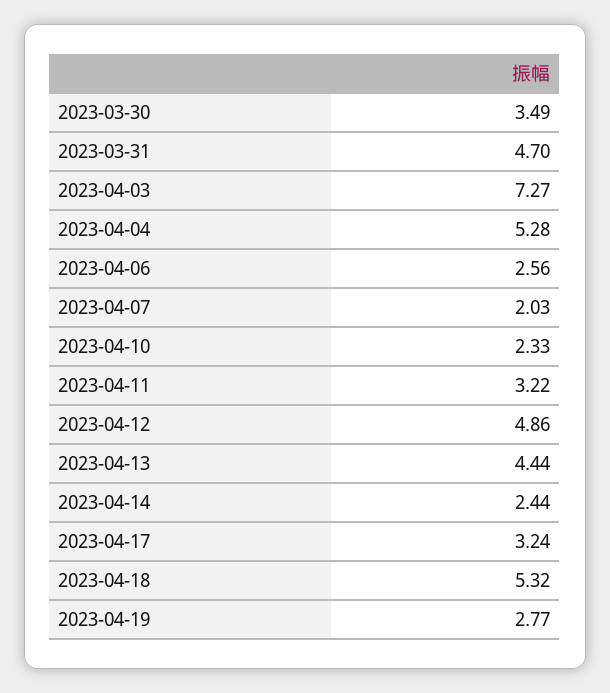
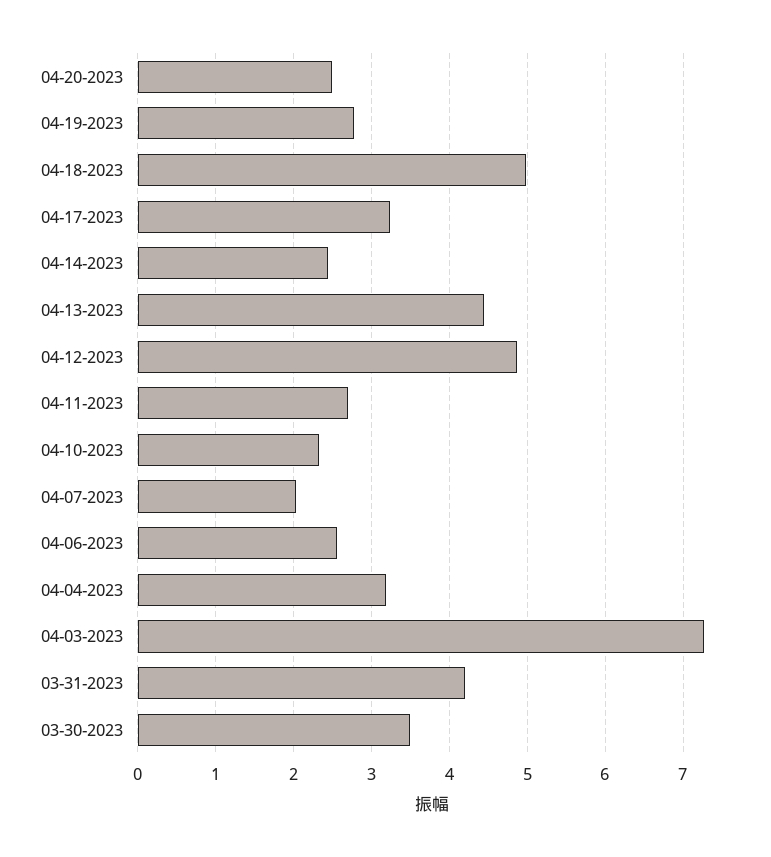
2023-03-31: 4.7 -> 4.2
2023-04-04: 5.28 -> 3.2
2023-04-11: 3.22 -> 2.7
2023-04-18: 5.32 -> 5
04-20-2023: none -> 2.5

